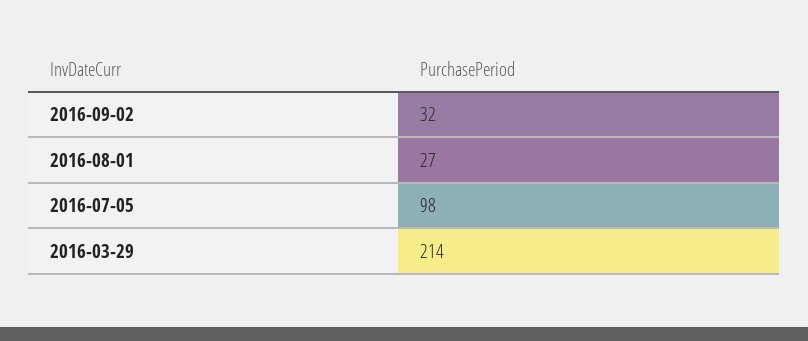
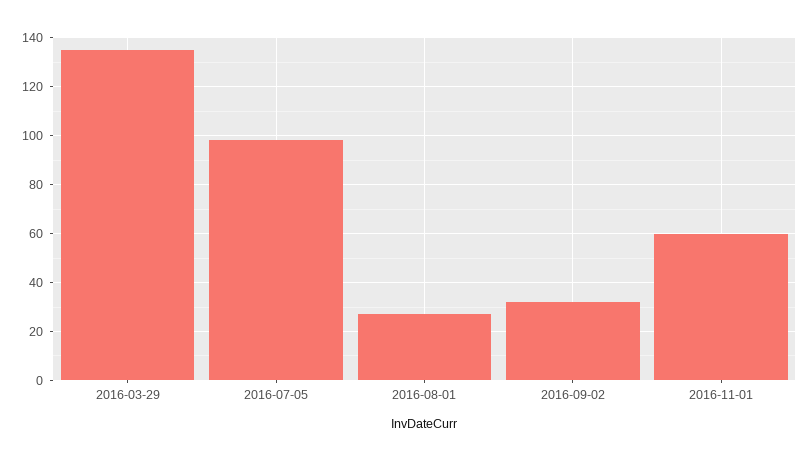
2016-03-29: 214 -> 135
2016-11-01: none -> 60

